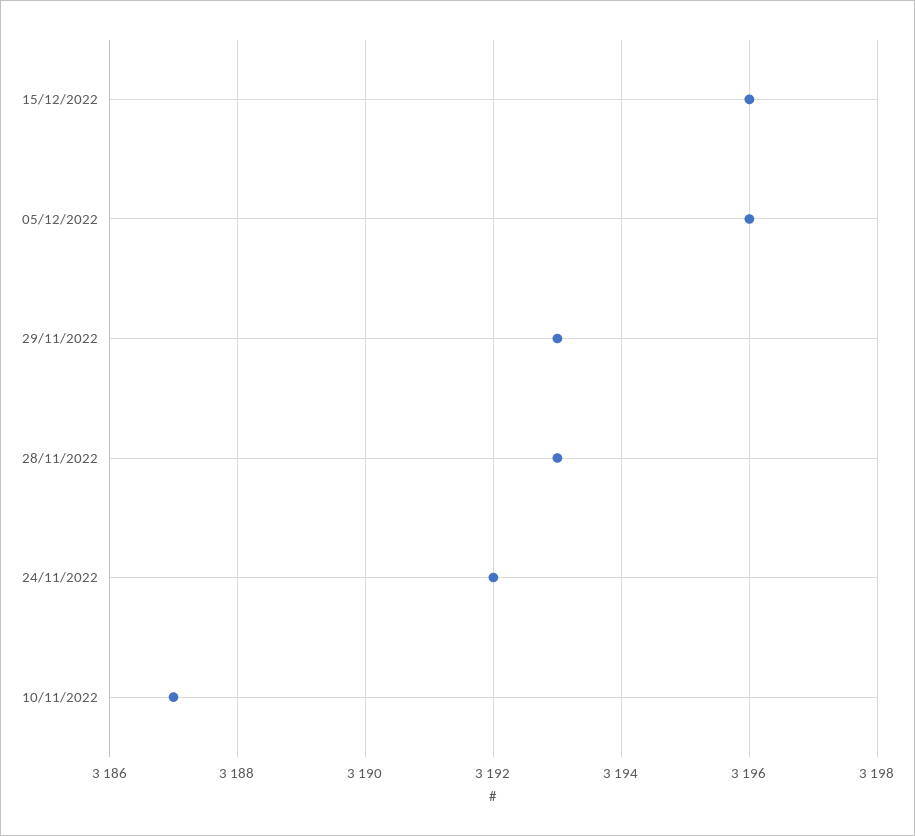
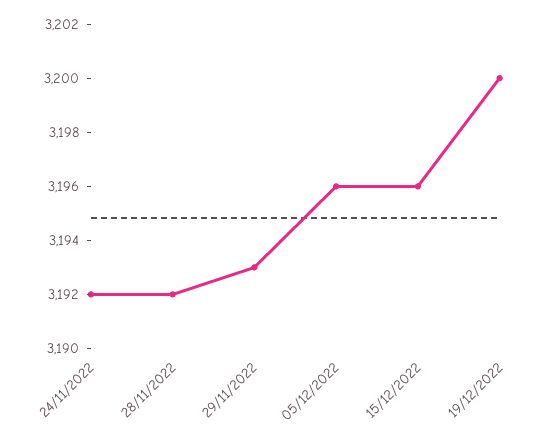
28/11/2022: 3193 -> 3192
10/11/2022: 3187 -> none
19/12/2022: none -> 3200

